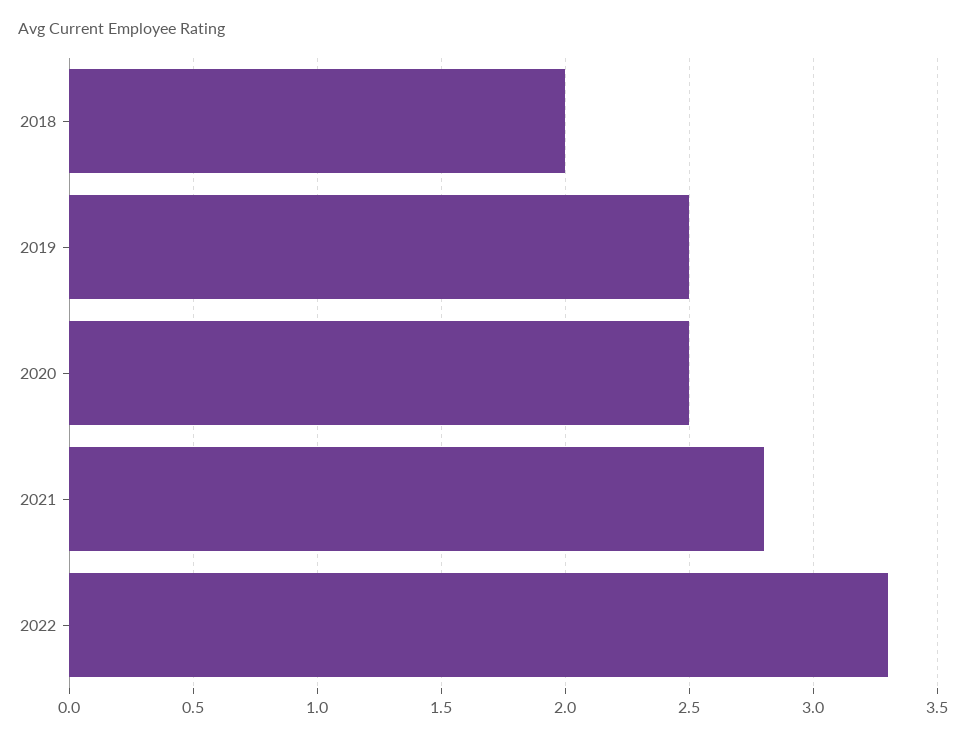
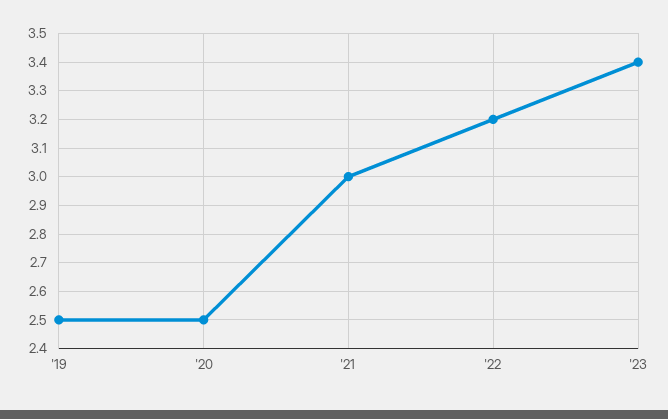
2018: 2 -> none
2021: 2.8 -> 3
2022: 3.3 -> 3.2
'23: none -> 3.4

